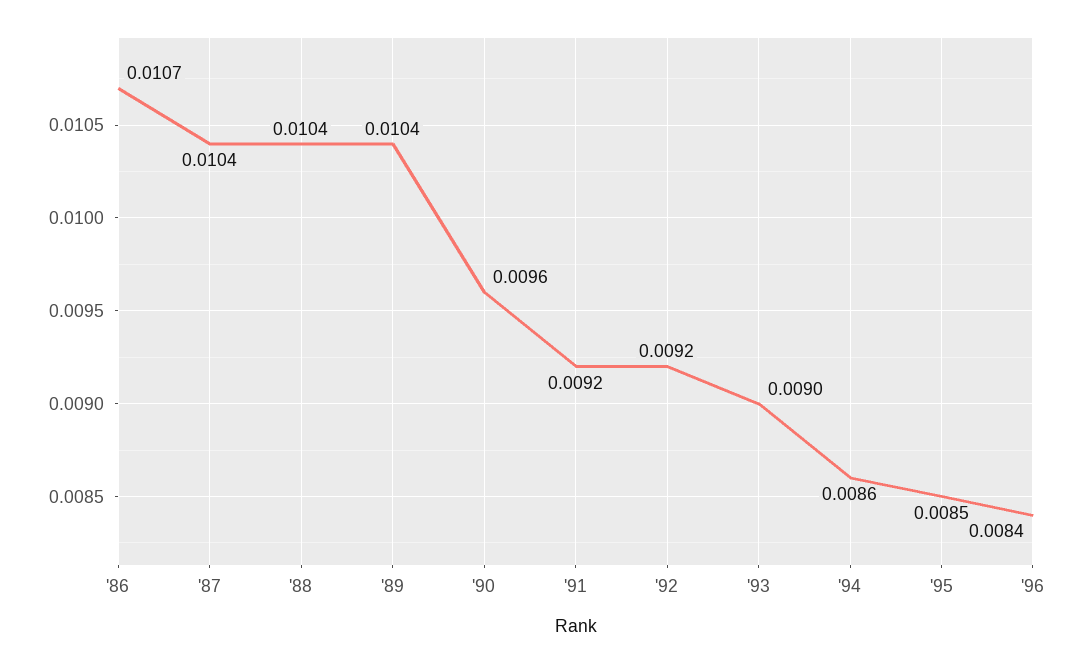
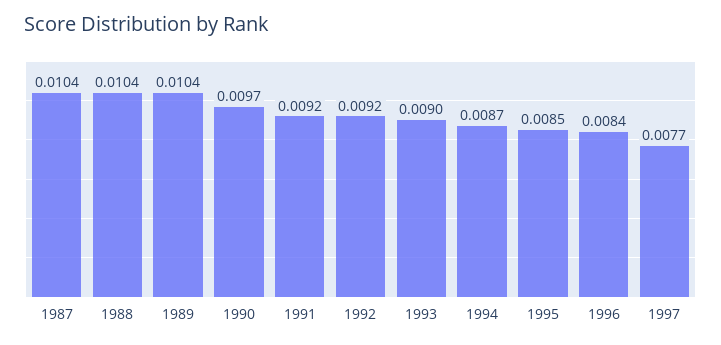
'86: 0.0107 -> none
'90: 0.0096 -> 0.0097
'94: 0.0086 -> 0.0087
1997: none -> 0.0077

